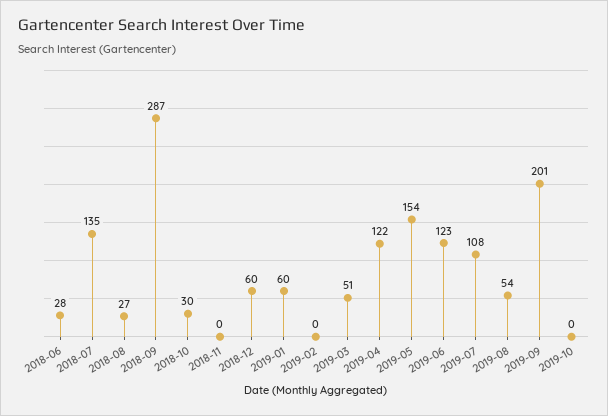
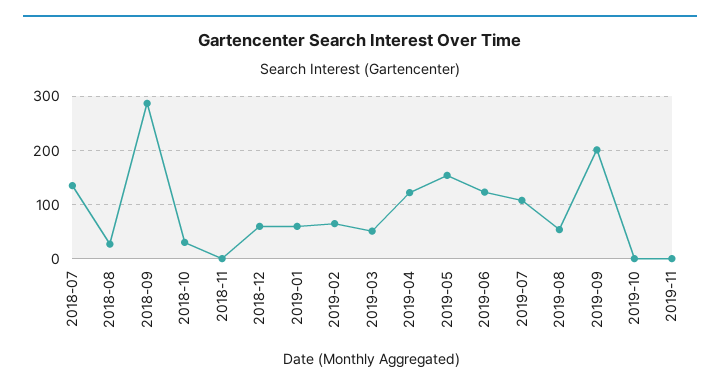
2018-06: 28 -> none
2019-02: 0 -> 60
2019-11: none -> 0

